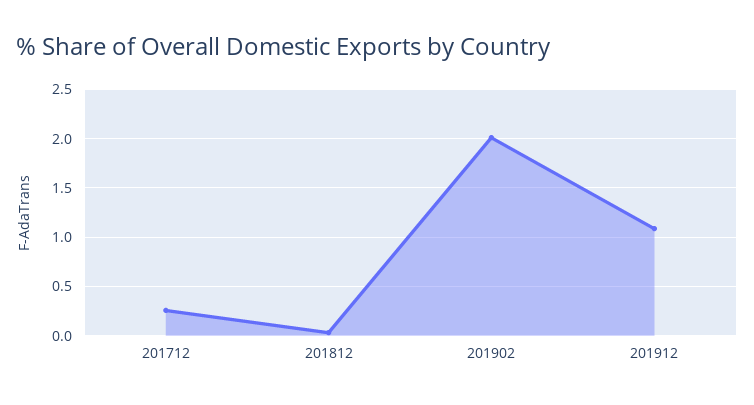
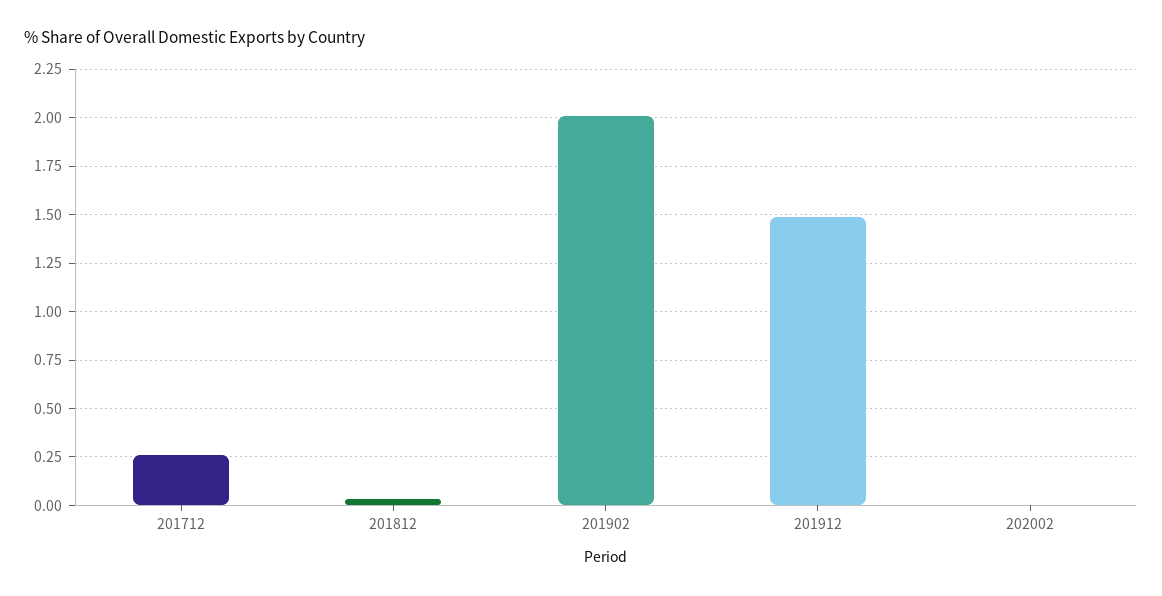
201912: 1.1 -> 1.5
202002: none -> 0

